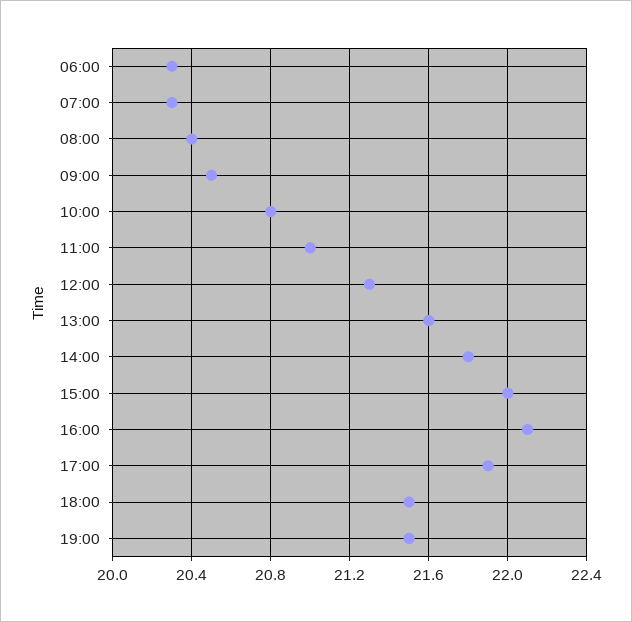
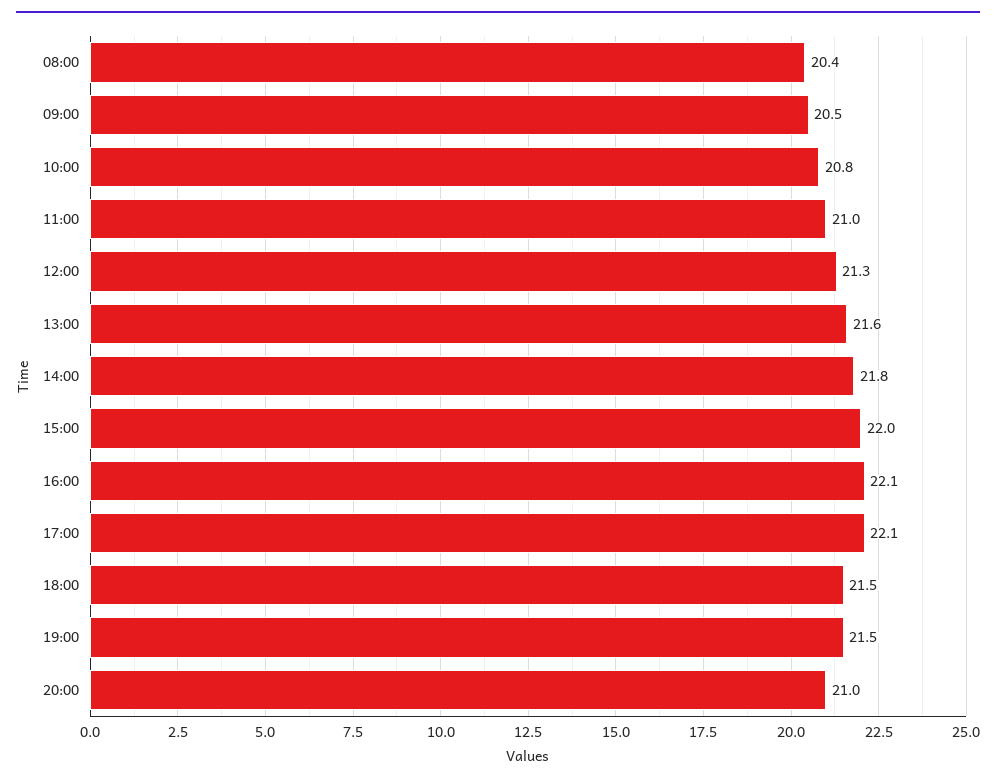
06:00: 20.3 -> none
07:00: 20.3 -> none
17:00: 21.9 -> 22.1
20:00: none -> 21

